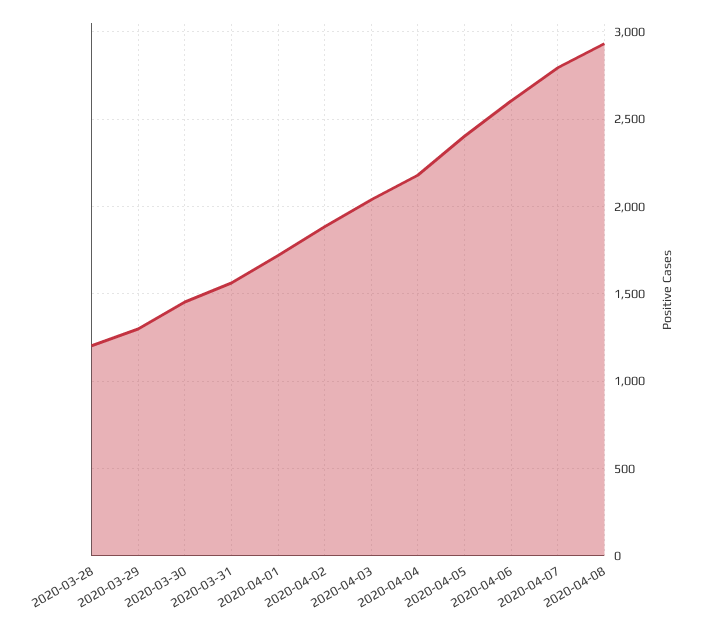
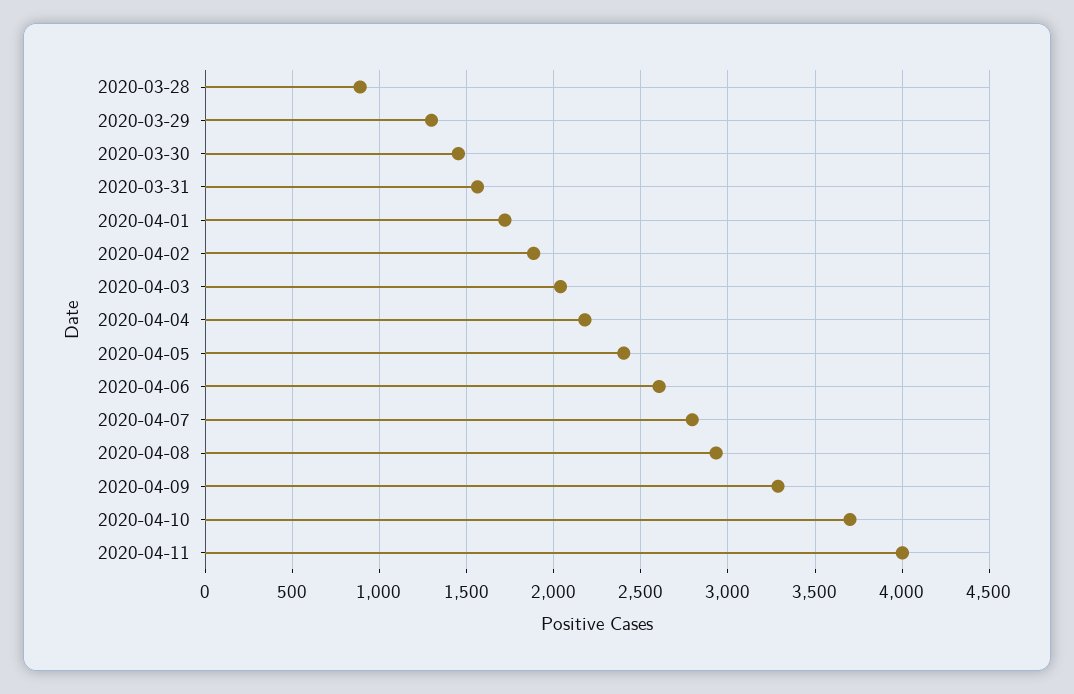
2020-03-28: 1200 -> 900
2020-04-09: none -> 3300
2020-04-10: none -> 3700
2020-04-11: none -> 4000

